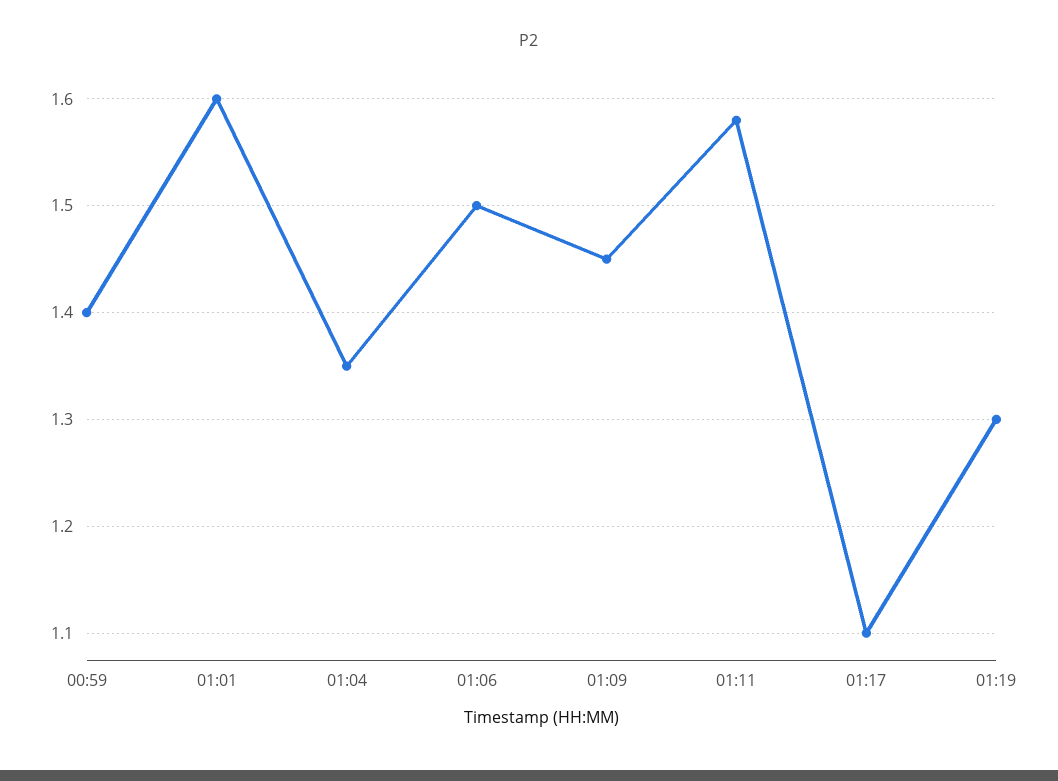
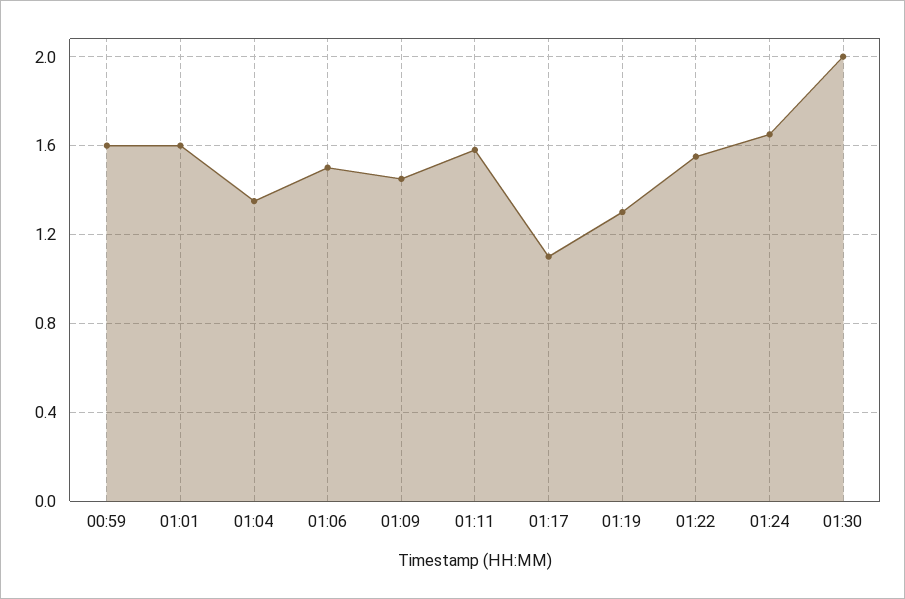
00:59: 1.4 -> 1.6
01:22: none -> 1.55
01:24: none -> 1.65
01:30: none -> 2

